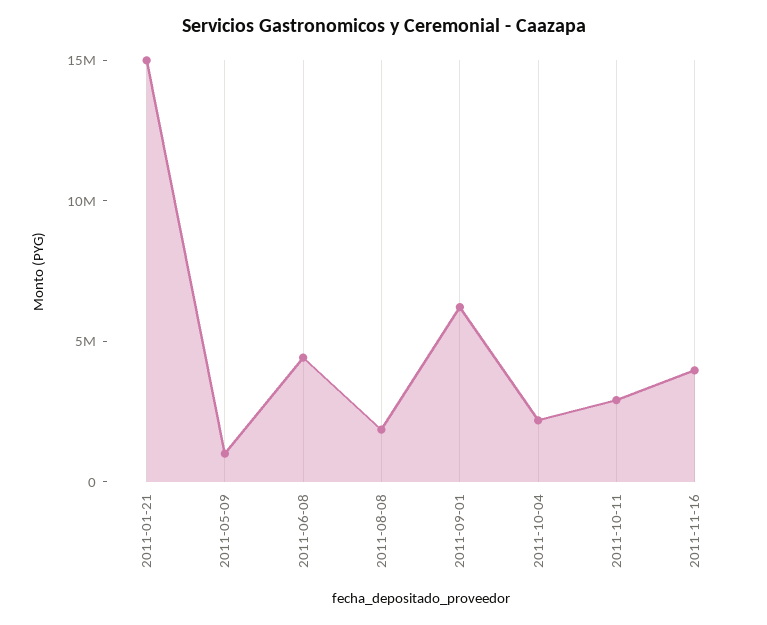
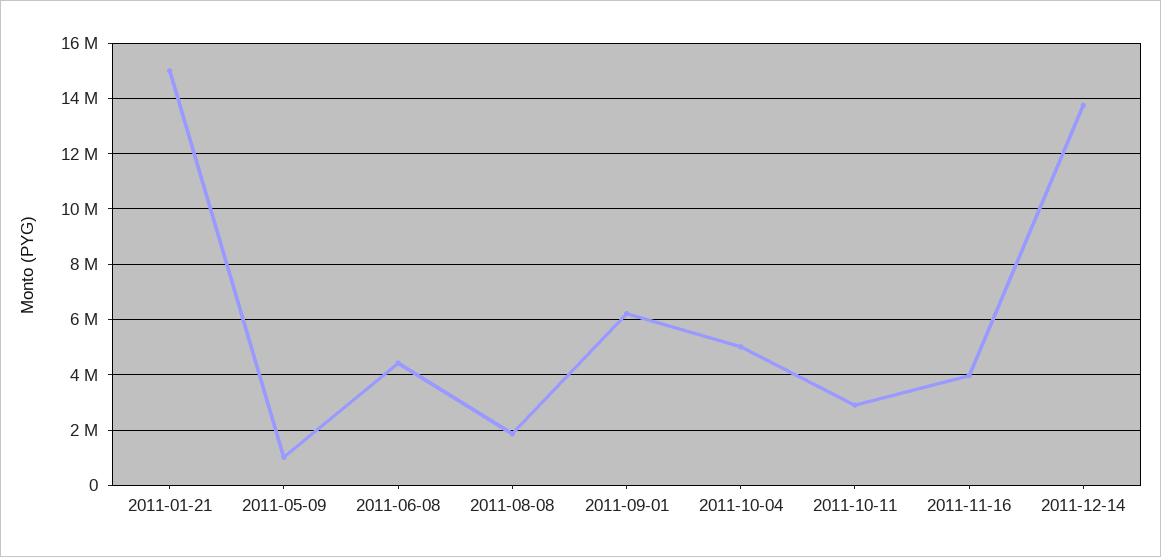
2011-10-04: 2000000 -> 5000000
2011-12-14: none -> 13750000

